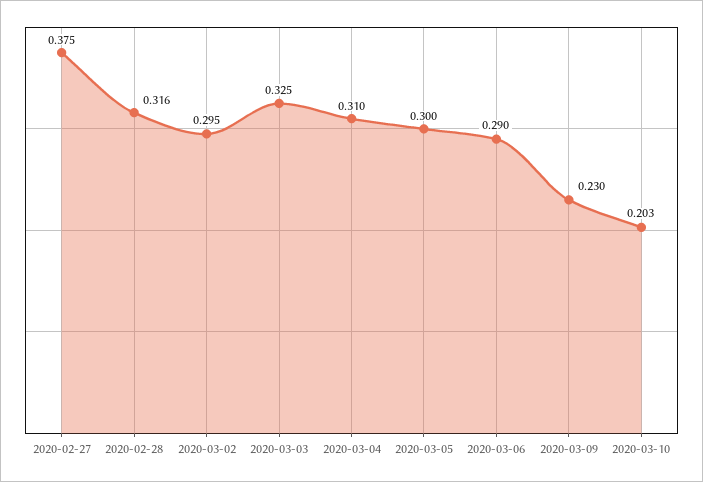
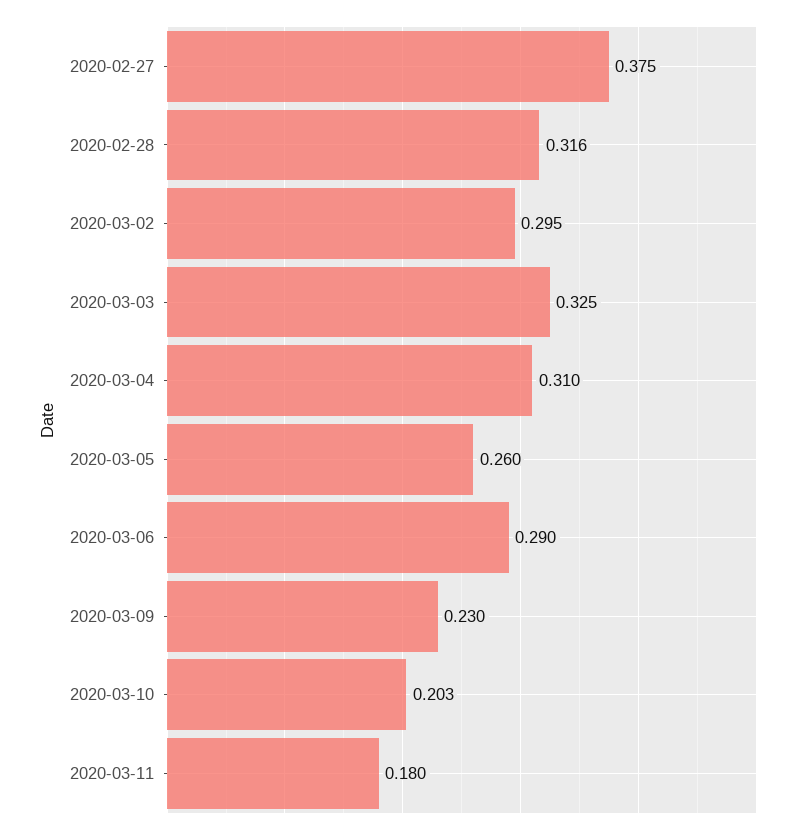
2020-03-05: 0.3 -> 0.26
2020-03-11: none -> 0.18

